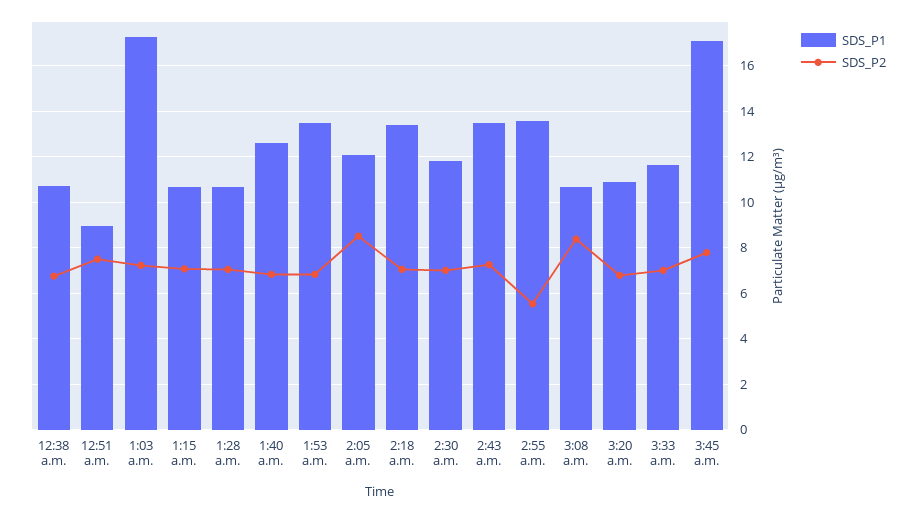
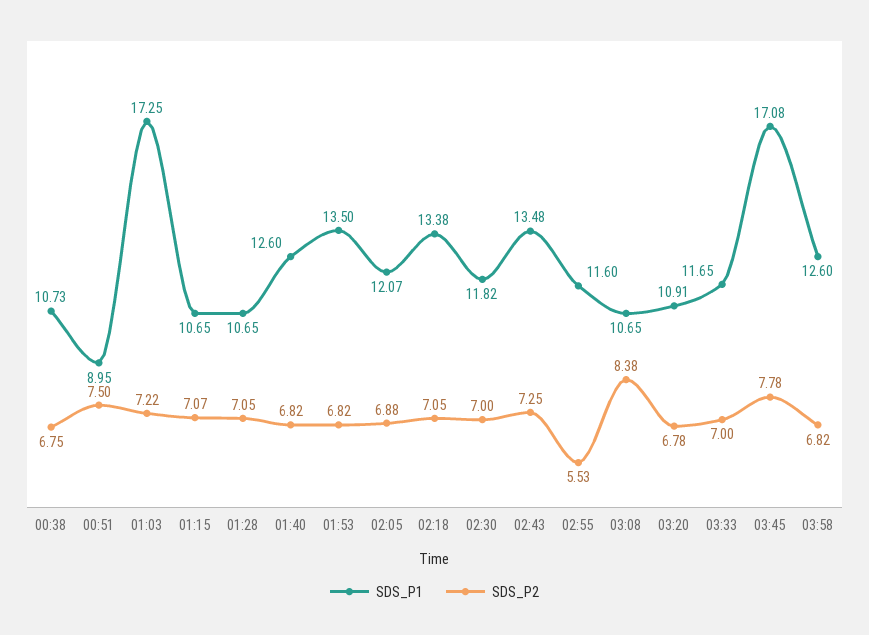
SDS_P2, 2:05 a.m.: 8.5 -> 6.88
SDS_P1, 2:55 a.m.: 13.5 -> 11.6
SDS_P1, 03:58: none -> 12.6
SDS_P2, 03:58: none -> 6.82

